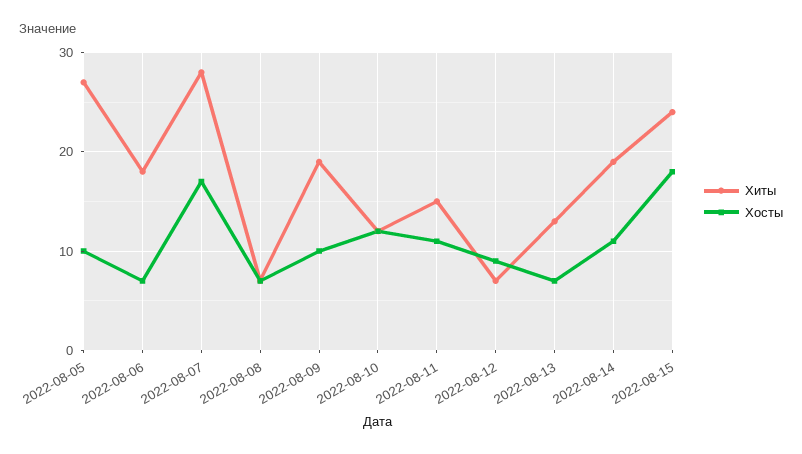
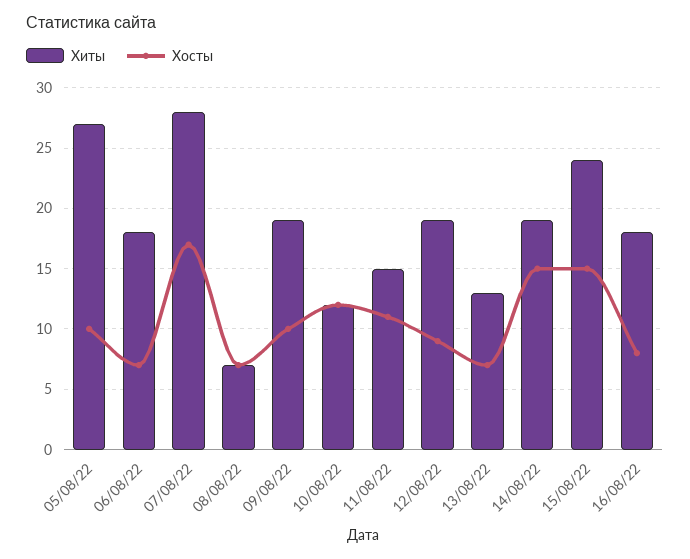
Хиты, 2022-08-12: 7 -> 19
Хосты, 2022-08-14: 11 -> 15
Хосты, 2022-08-15: 18 -> 15
Хиты, 16/08/22: none -> 18
Хосты, 16/08/22: none -> 8

